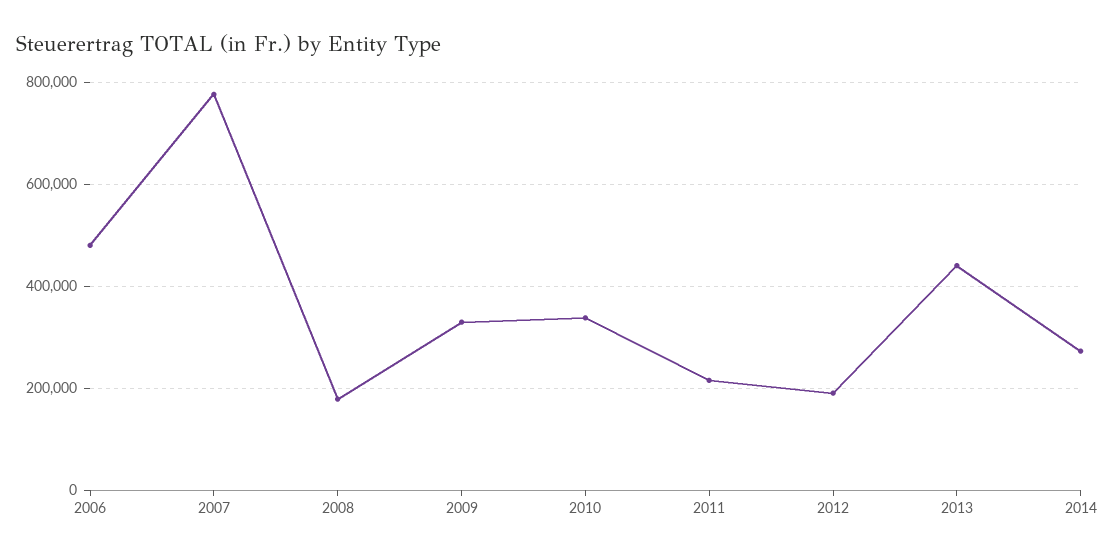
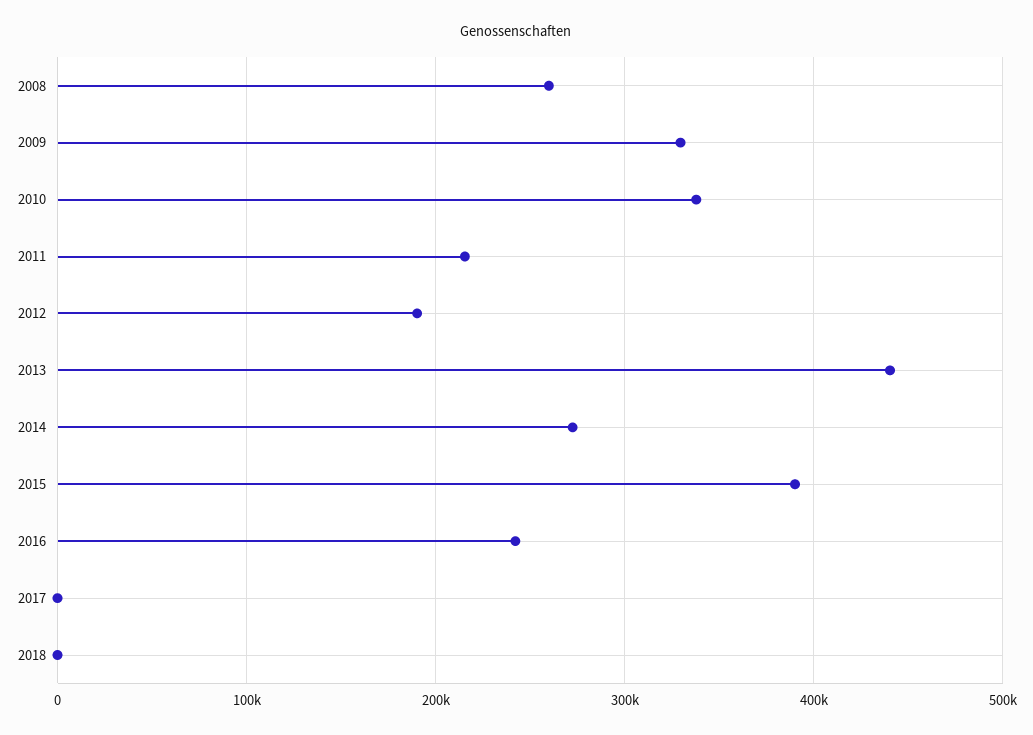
2006: 480000 -> none
2007: 780000 -> none
2008: 180000 -> 260000
2015: none -> 390000
2016: none -> 240000
2017: none -> 0
2018: none -> 0

